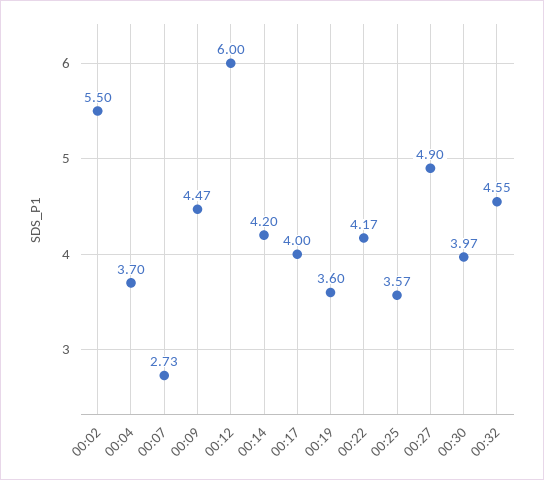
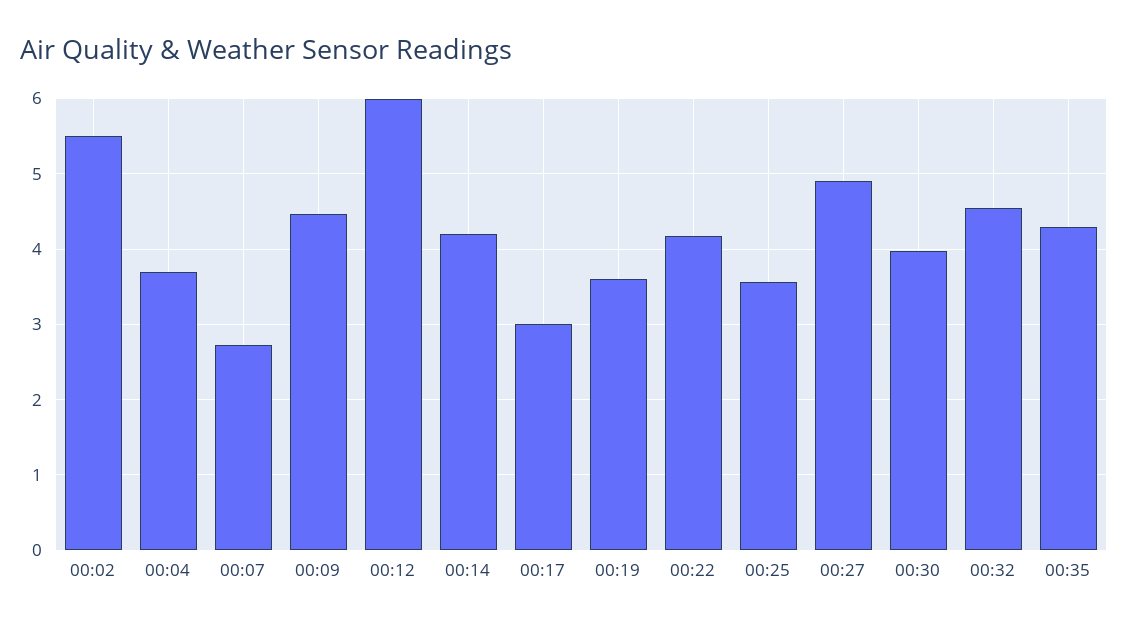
00:17: 4 -> 3
00:35: none -> 4.3

